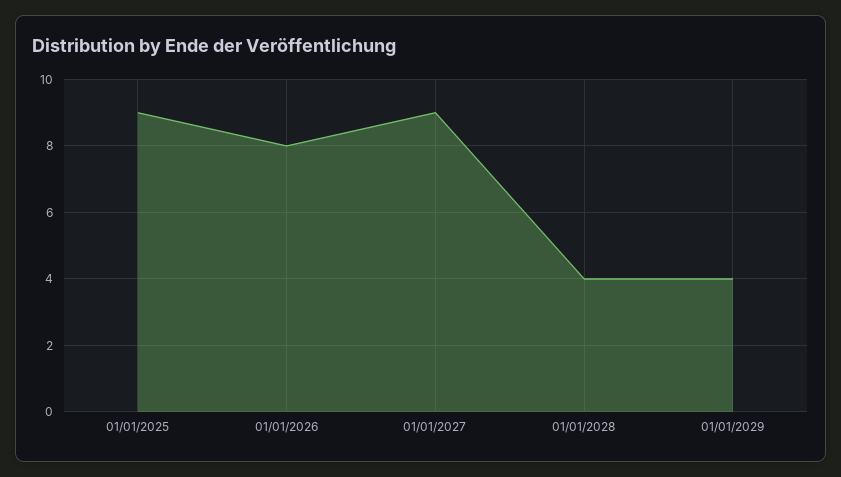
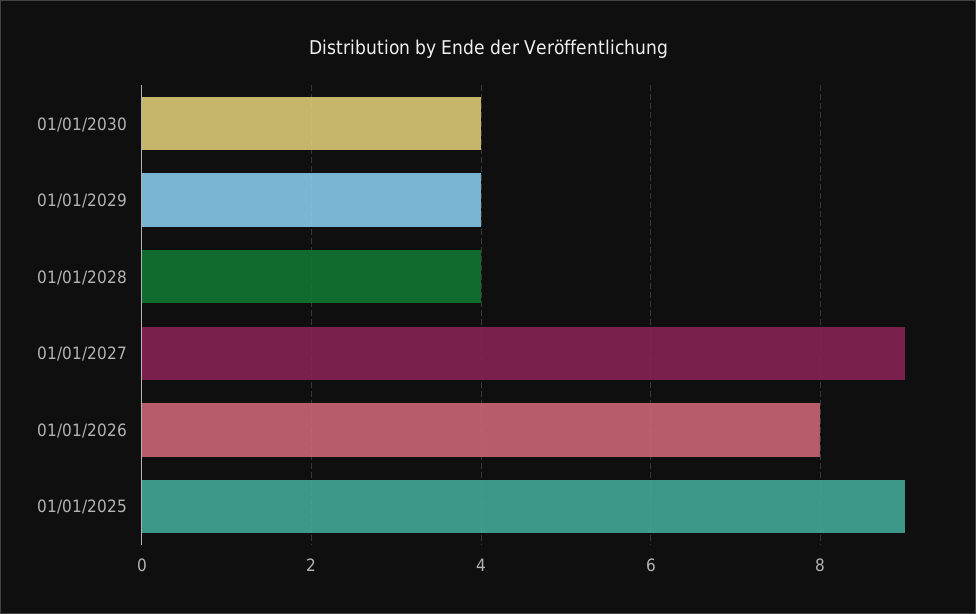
01/01/2030: none -> 4

